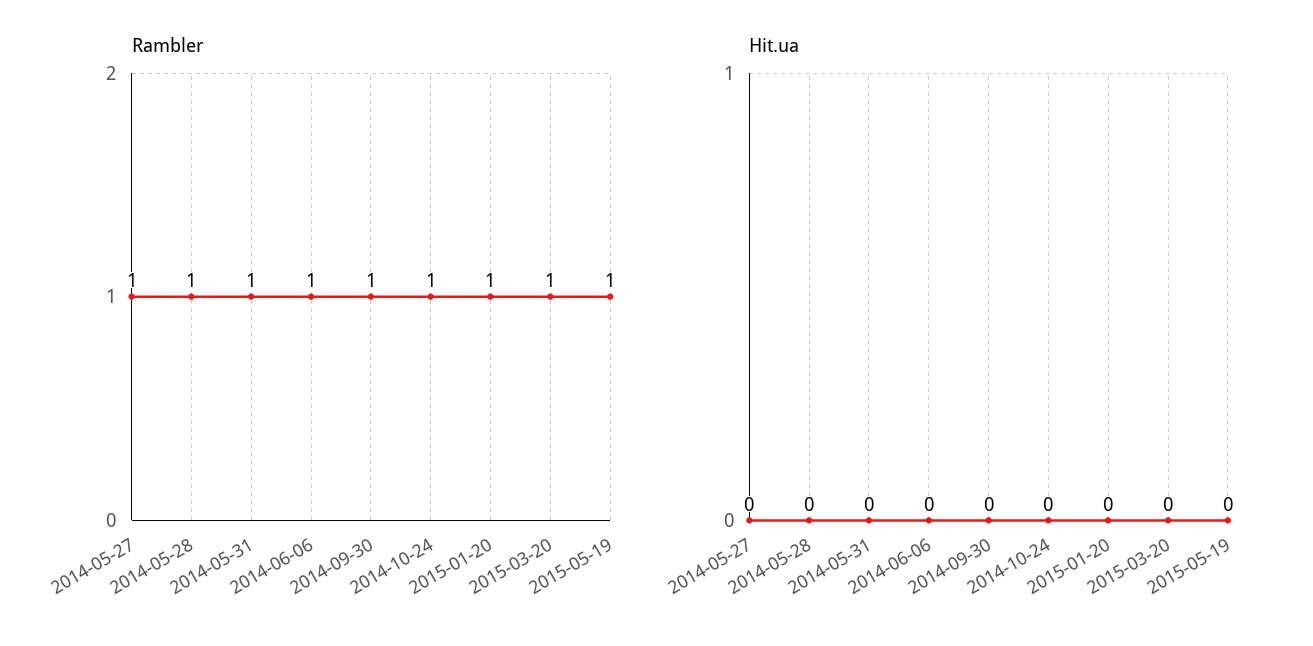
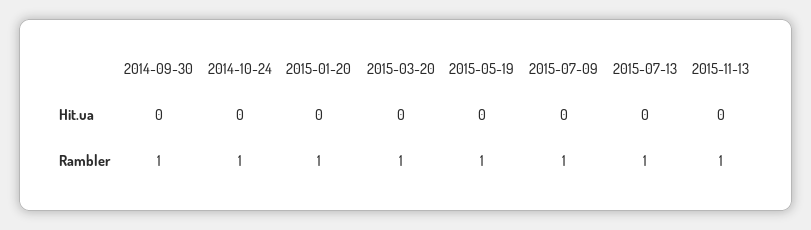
Rambler, 2014-05-27: 1 -> none
Rambler, 2014-05-28: 1 -> none
Rambler, 2014-05-31: 1 -> none
Rambler, 2014-06-06: 1 -> none
Hit.ua, 2014-05-27: 0 -> none
Hit.ua, 2014-05-28: 0 -> none
Hit.ua, 2014-05-31: 0 -> none
Hit.ua, 2014-06-06: 0 -> none
Hit.ua, 2015-07-09: none -> 0
Hit.ua, 2015-07-13: none -> 0
Hit.ua, 2015-11-13: none -> 0
Rambler, 2015-07-09: none -> 1
Rambler, 2015-07-13: none -> 1
Rambler, 2015-11-13: none -> 1

